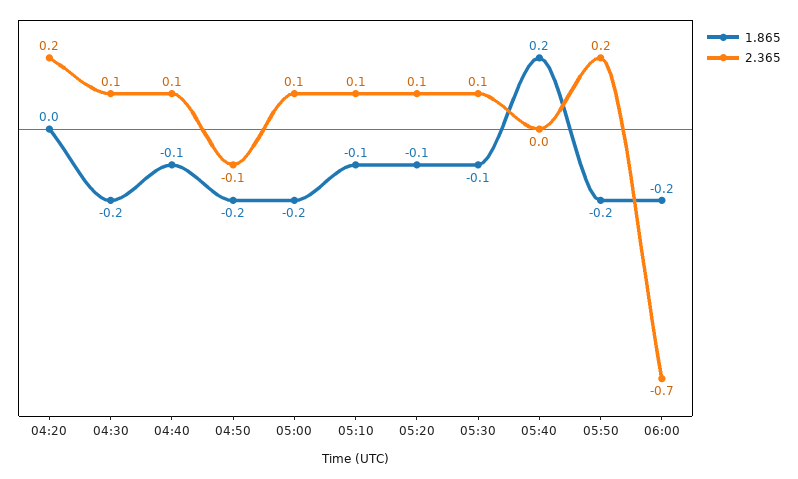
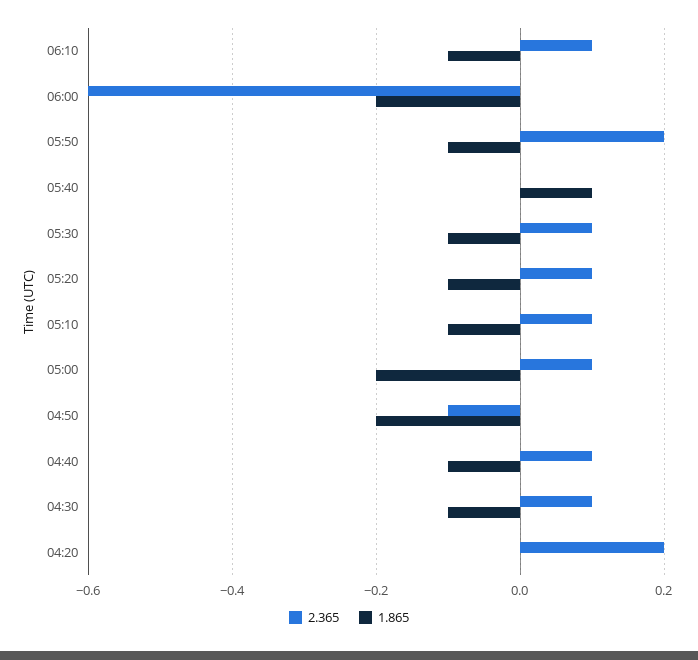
1.865, 04:30: -0.2 -> -0.1
1.865, 05:40: 0.2 -> 0.1
1.865, 05:50: -0.2 -> -0.1
2.365, 06:00: -0.7 -> -0.6
2.365, 06:10: none -> 0.1
1.865, 06:10: none -> -0.1

